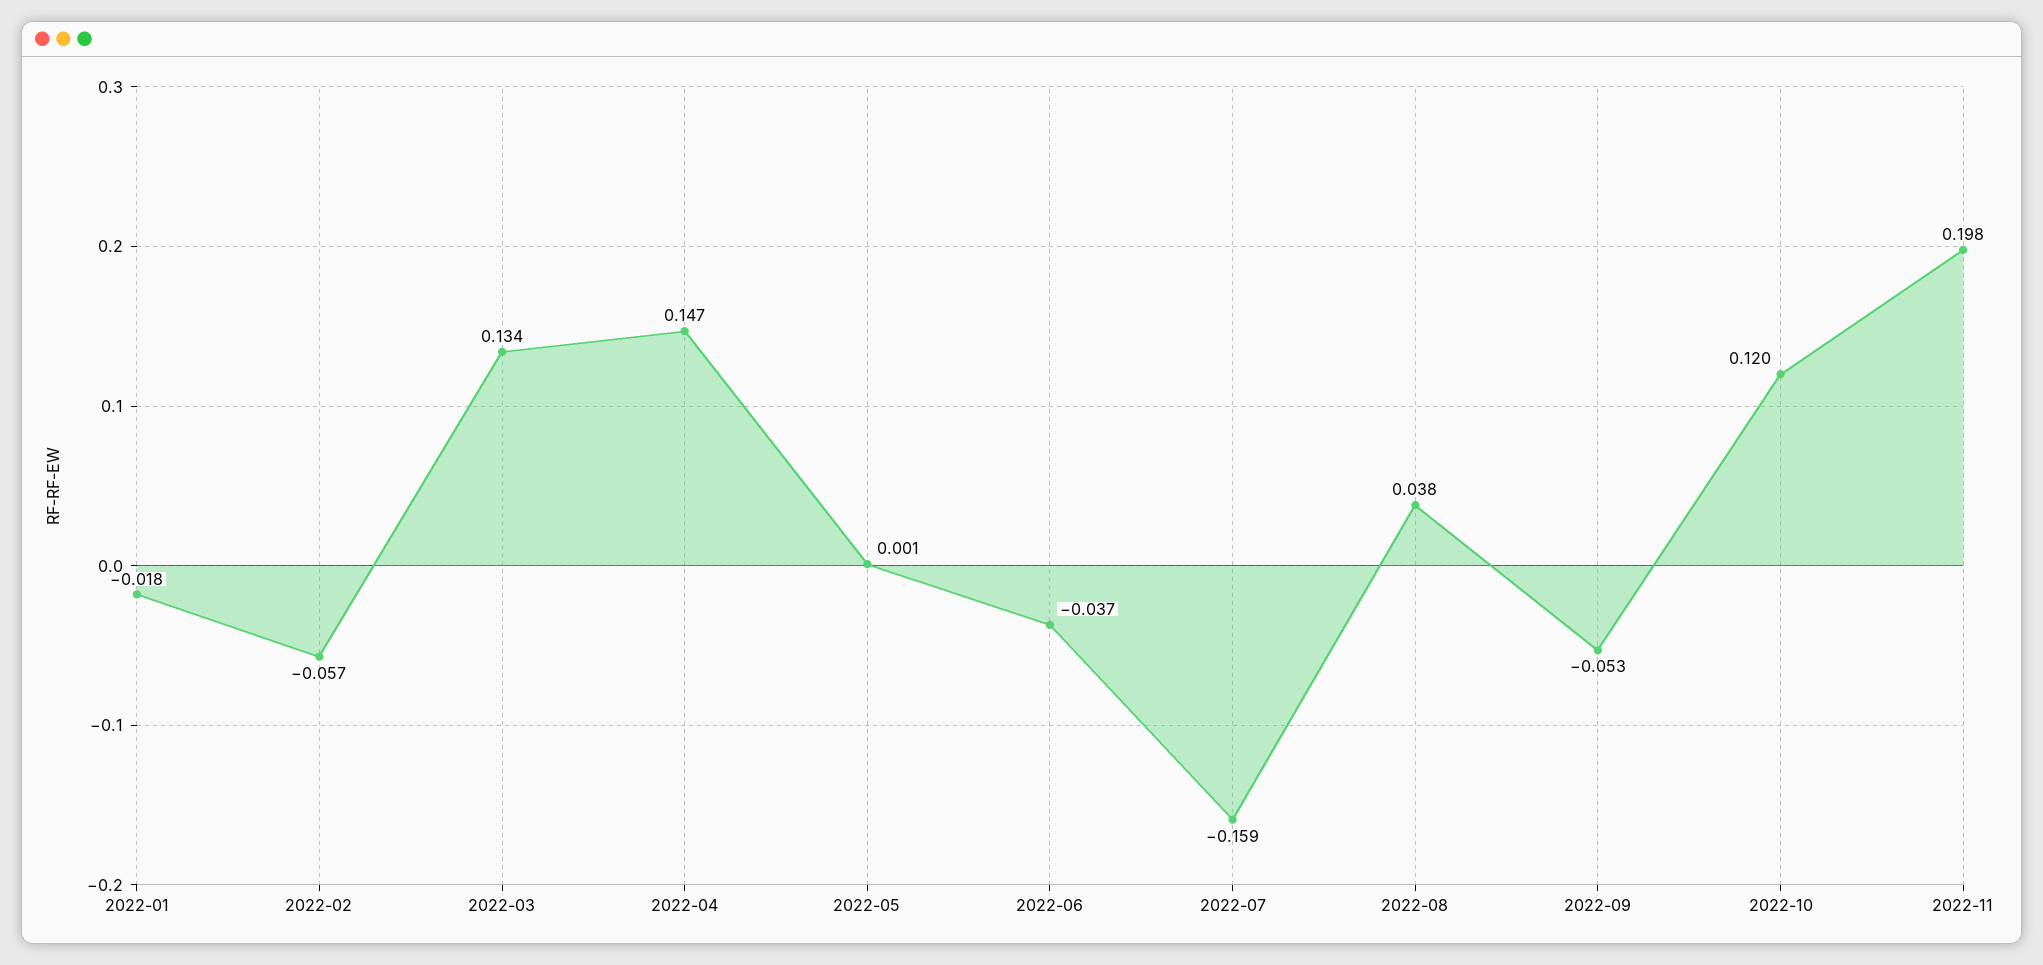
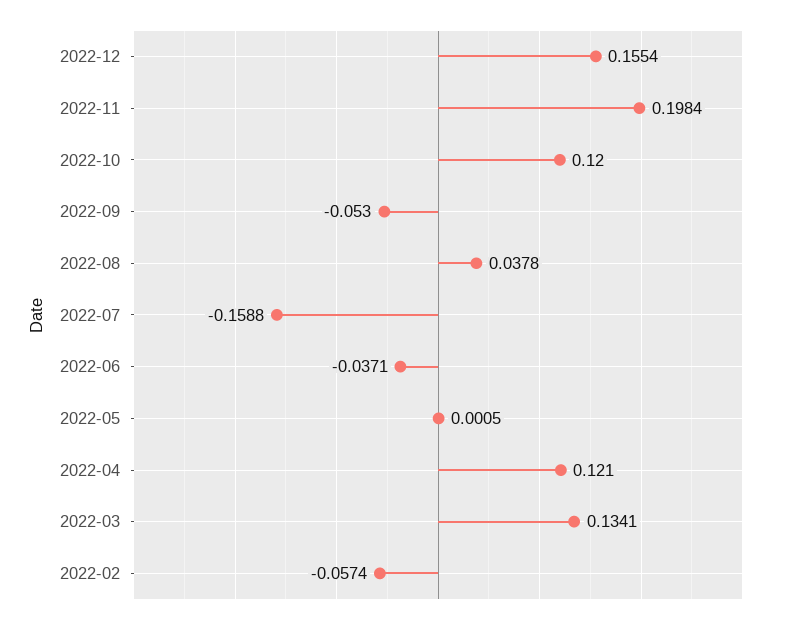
2022-01: -0.018 -> none
2022-04: 0.147 -> 0.121
2022-12: none -> 0.1554

